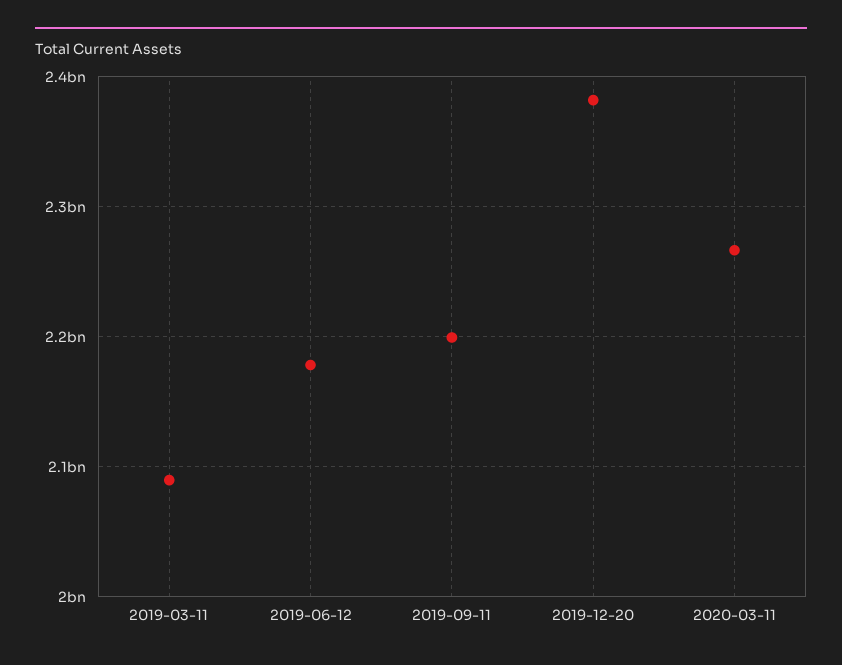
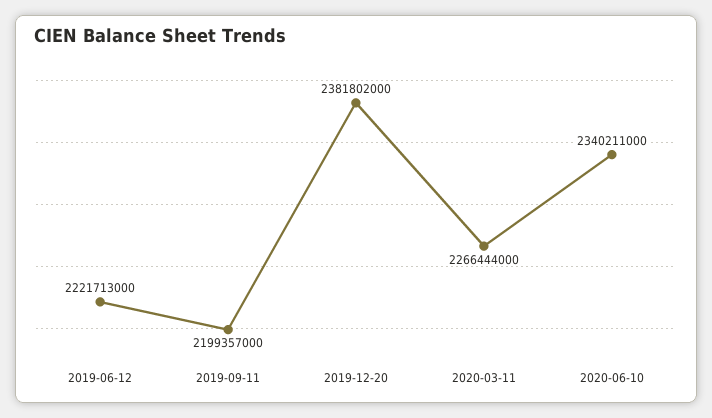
2019-03-11: 2090000000 -> none
2019-06-12: 2180000000 -> 2221713000
2020-06-10: none -> 2340211000

